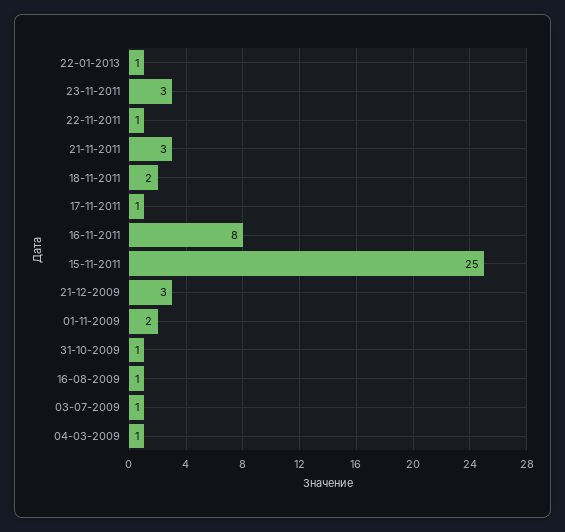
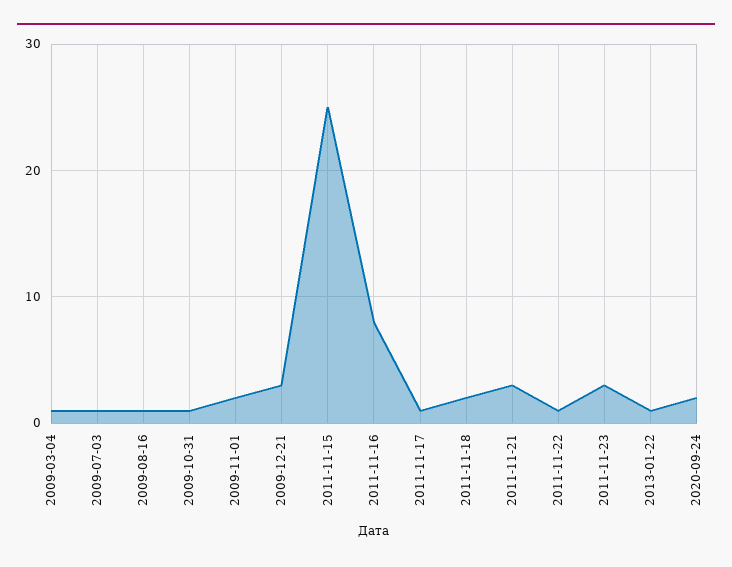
2020-09-24: none -> 2

